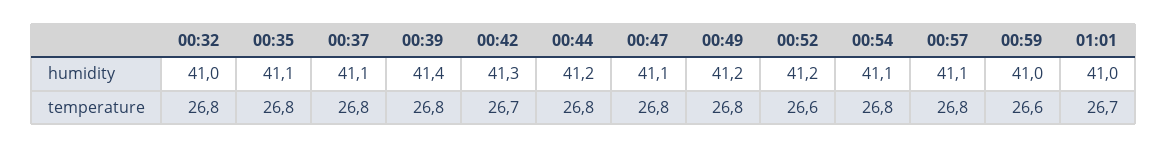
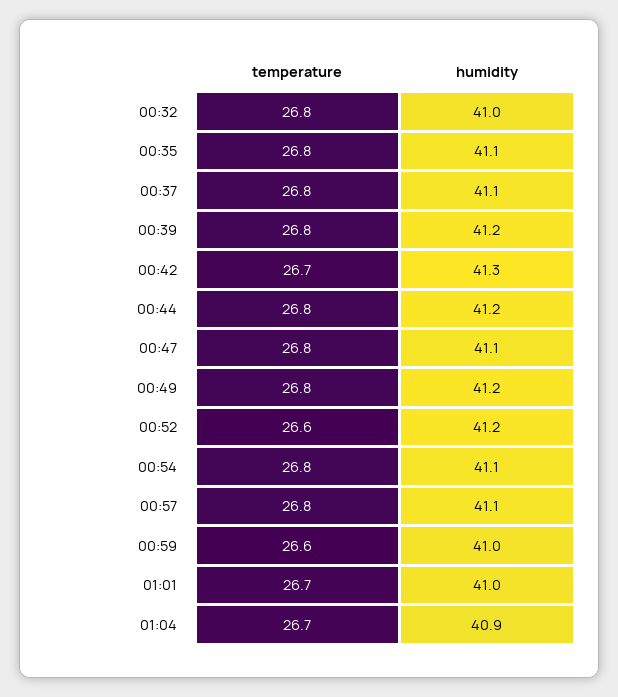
00:39, humidity: 41.4 -> 41.2
01:04, temperature: none -> 26.7
01:04, humidity: none -> 40.9

